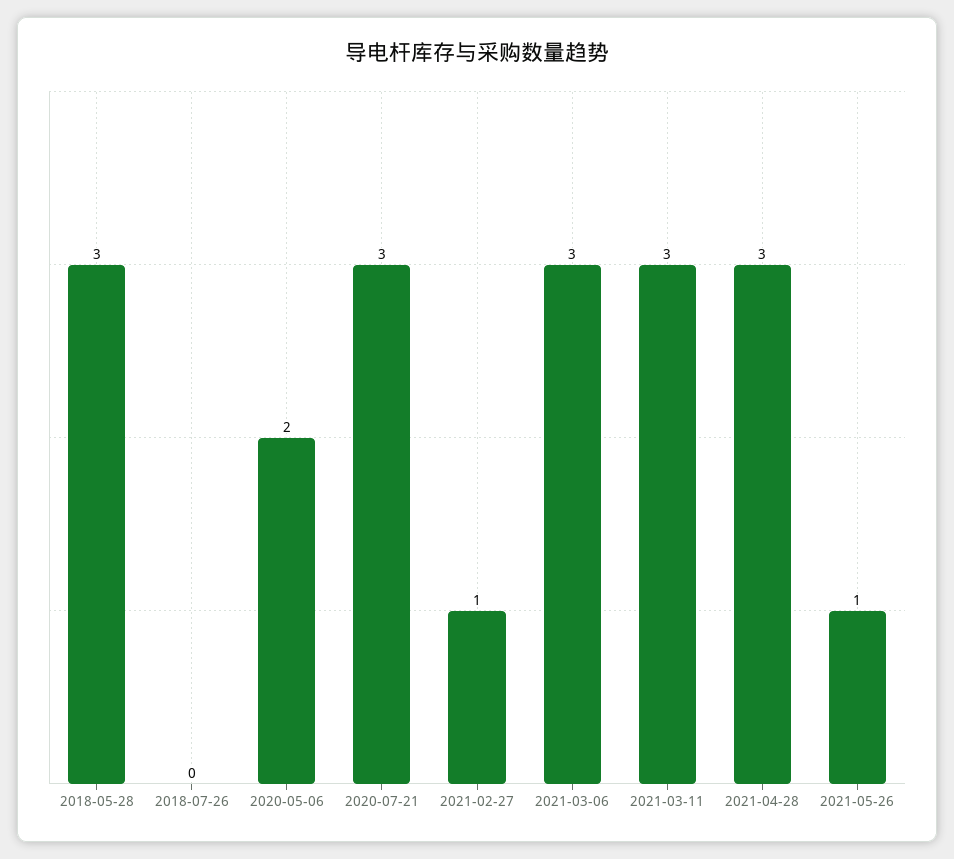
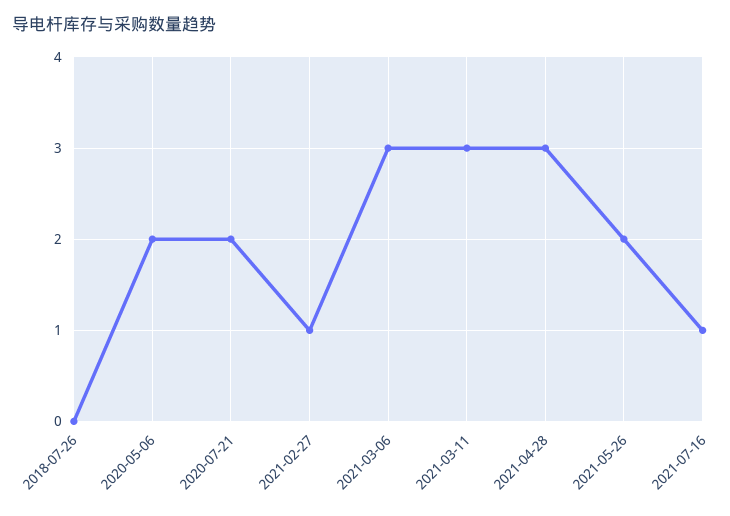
2018-05-28: 3 -> none
2020-07-21: 3 -> 2
2021-05-26: 1 -> 2
2021-07-16: none -> 1

